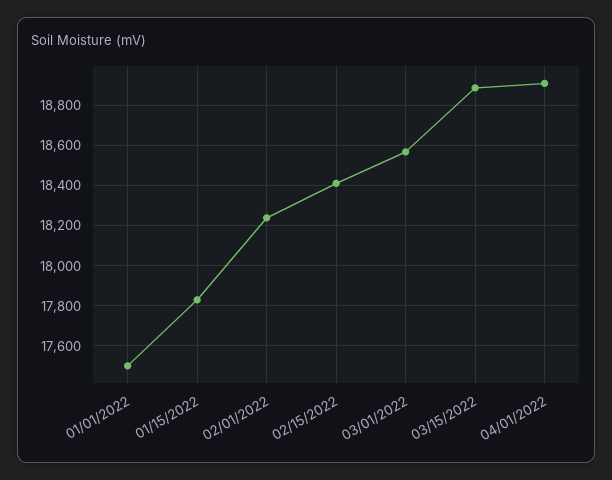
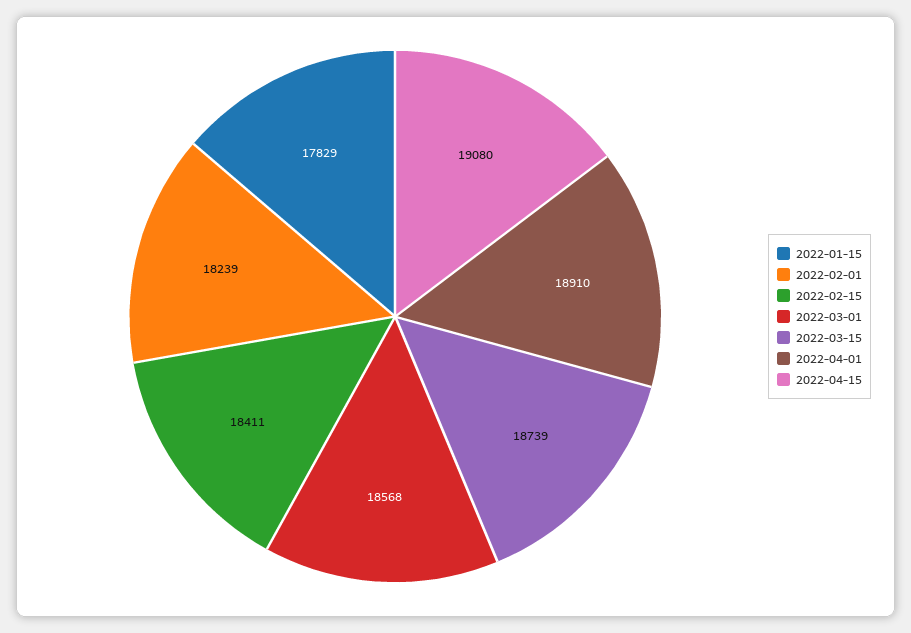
01/01/2022: 17500 -> none
03/15/2022: 18900 -> 18739
2022-04-15: none -> 19080

